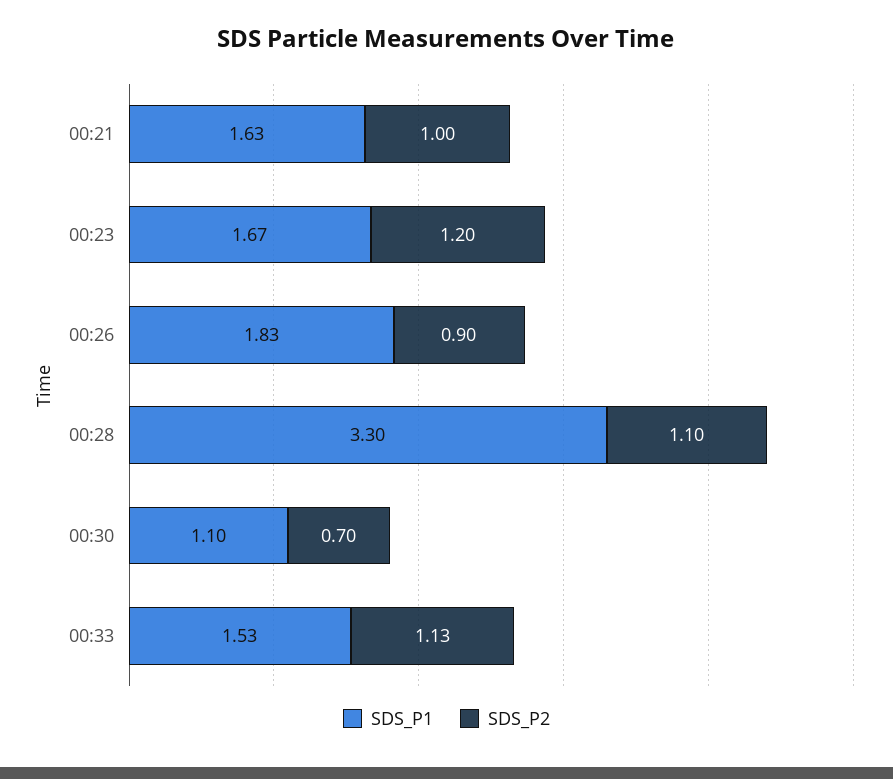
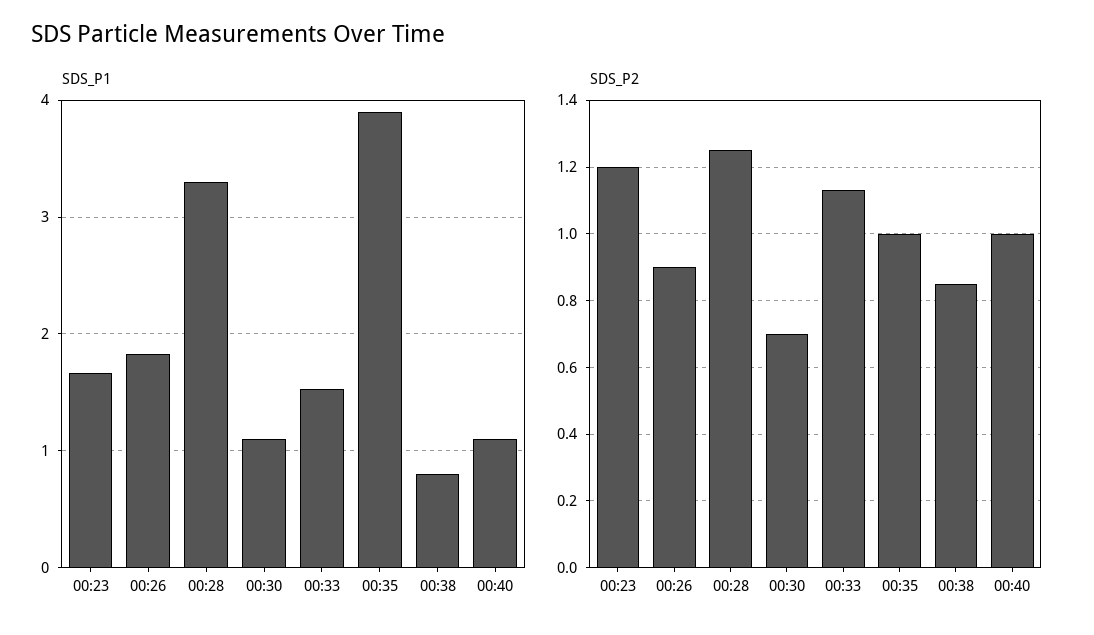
SDS_P1, 00:21: 1.63 -> none
SDS_P2, 00:21: 1 -> none
SDS_P2, 00:28: 1.1 -> 1.25
SDS_P1, 00:35: none -> 3.9
SDS_P1, 00:38: none -> 0.8
SDS_P1, 00:40: none -> 1.1
SDS_P2, 00:35: none -> 1
SDS_P2, 00:38: none -> 0.85
SDS_P2, 00:40: none -> 1

